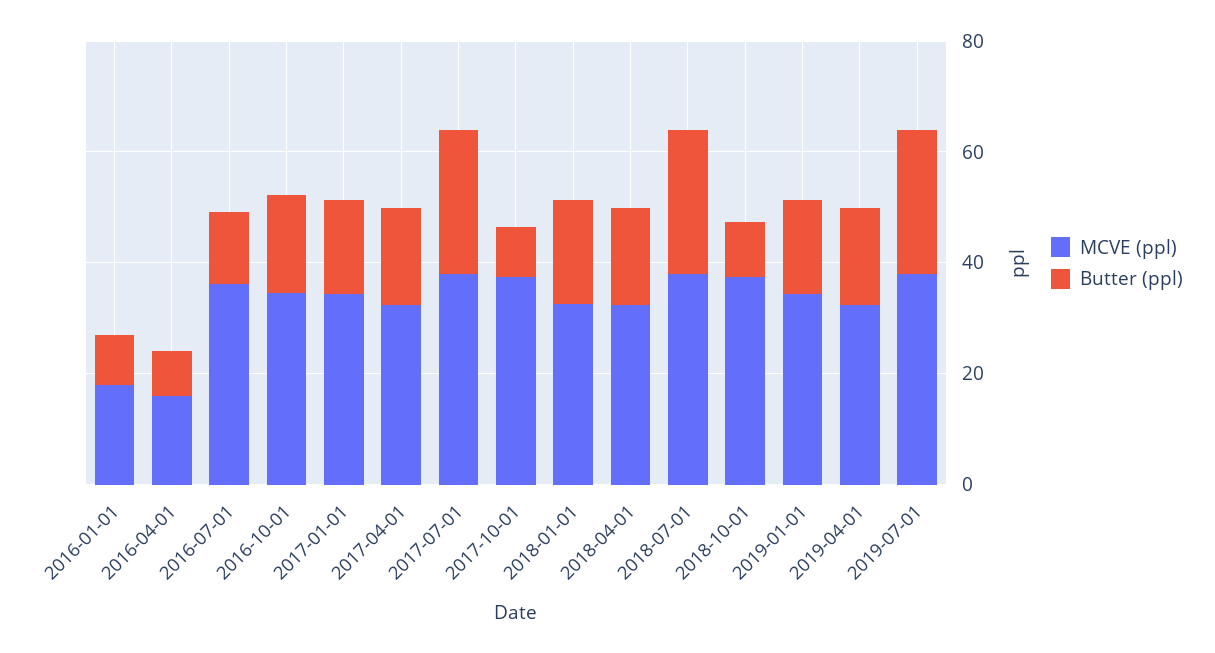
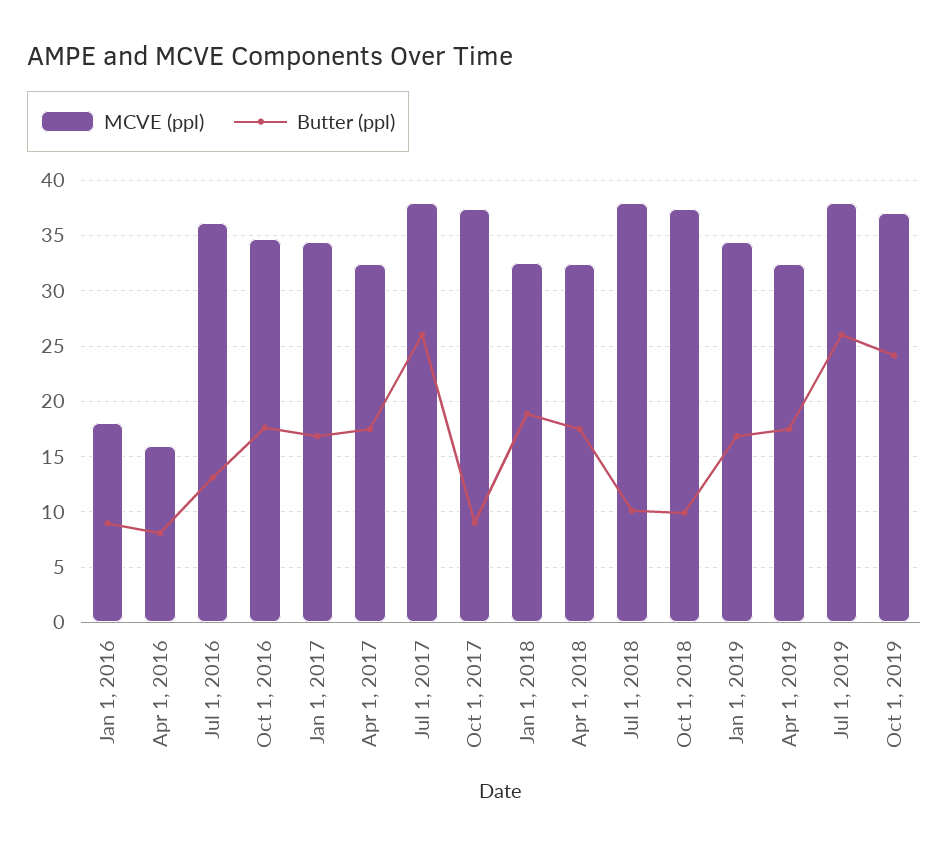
Butter (ppl), 2018-07-01: 25 -> 10
MCVE (ppl), Oct 1, 2019: none -> 37
Butter (ppl), Oct 1, 2019: none -> 24

